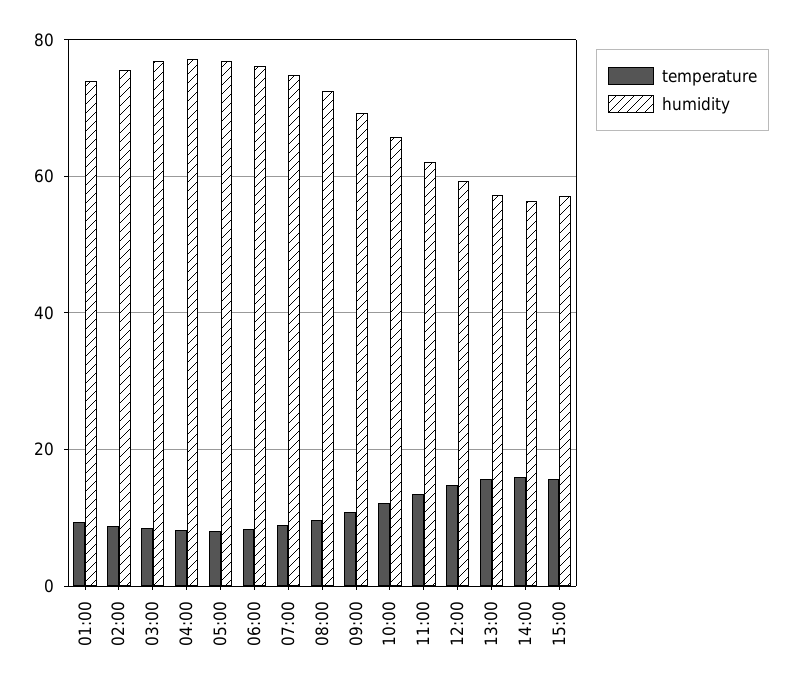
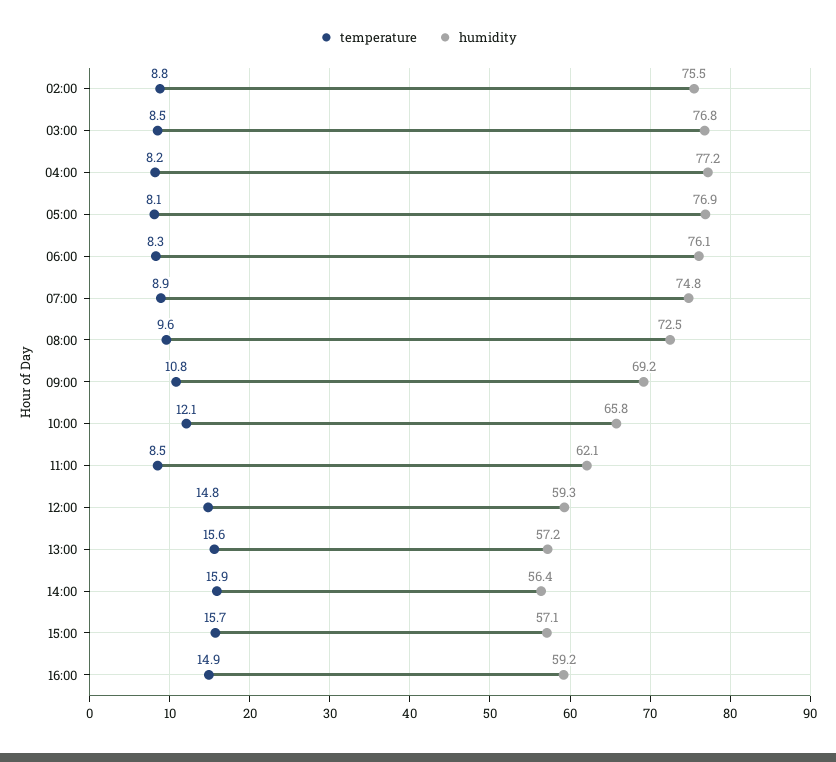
temperature, 01:00: 10 -> none
humidity, 01:00: 74 -> none
temperature, 11:00: 14 -> 8.5
temperature, 16:00: none -> 14.9
humidity, 16:00: none -> 59.2

